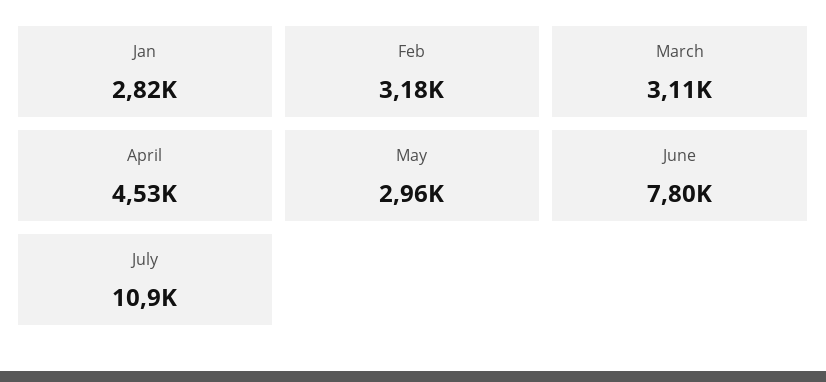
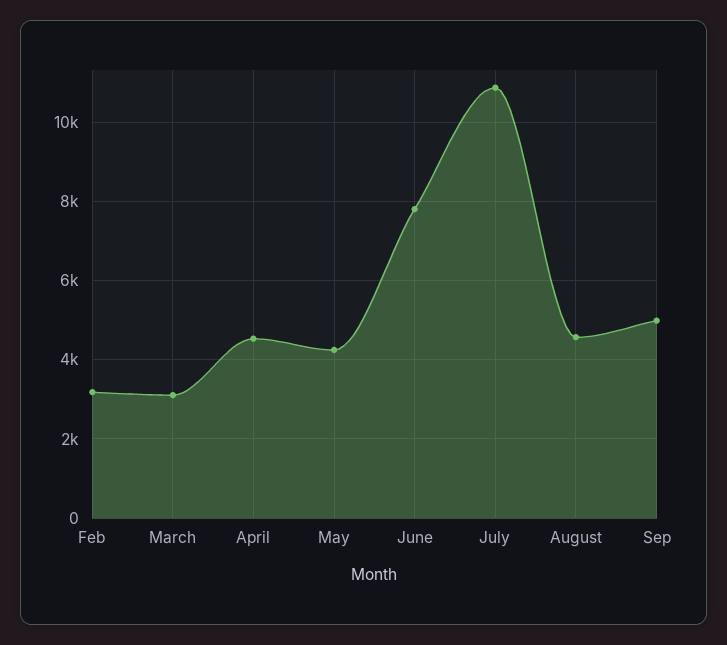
Jan: 2820 -> none
May: 2960 -> 4200
August: none -> 4600
Sep: none -> 5000

